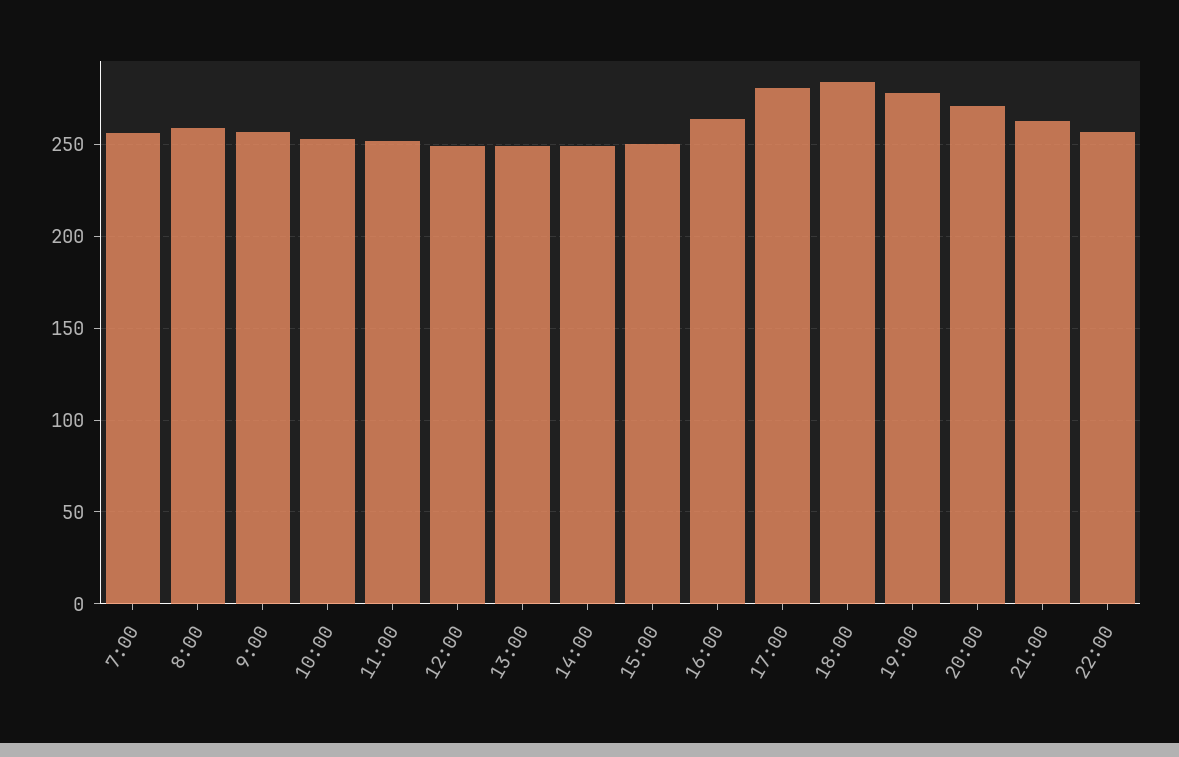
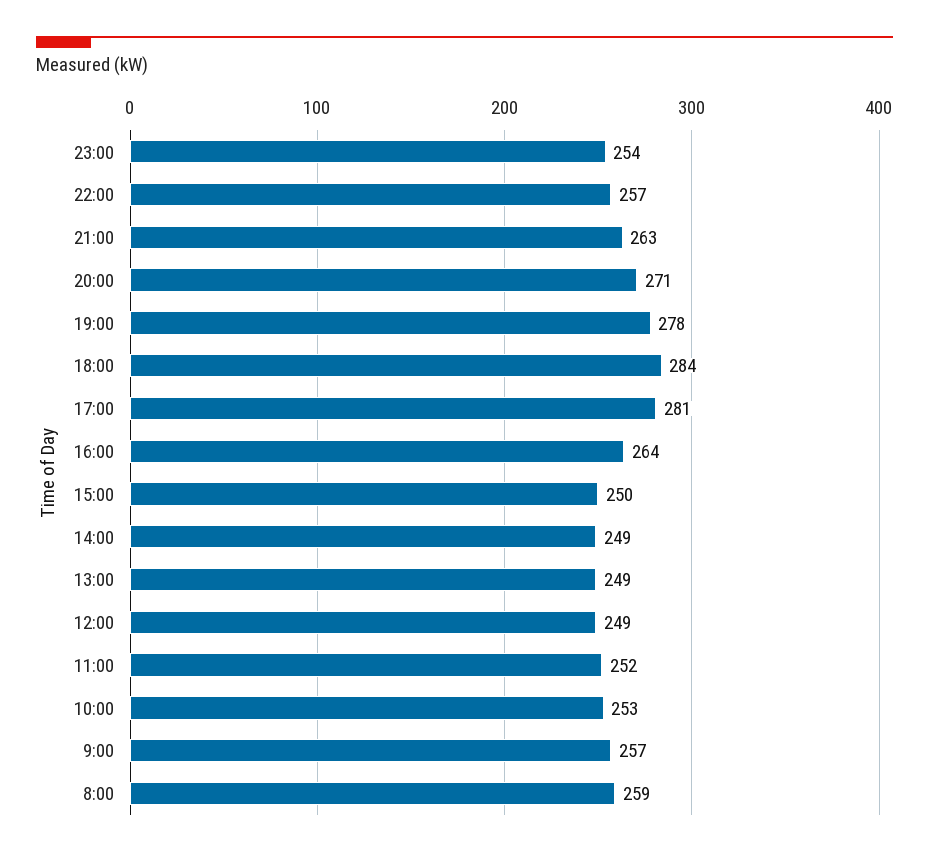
7:00: 255 -> none
23:00: none -> 254

